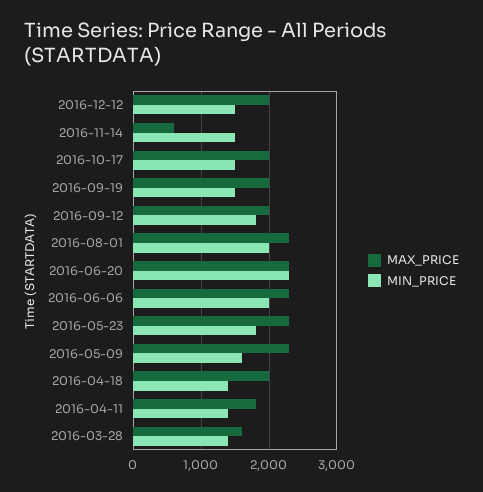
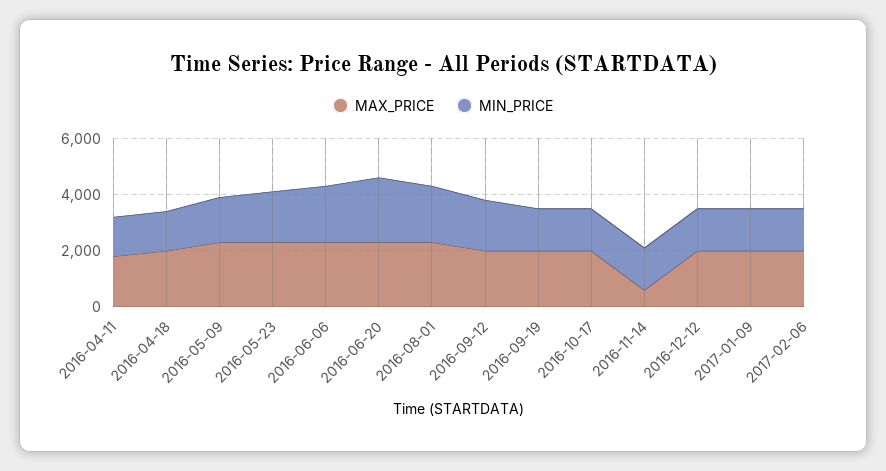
MAX_PRICE, 2016-03-28: 1600 -> none
MIN_PRICE, 2016-03-28: 1400 -> none
MAX_PRICE, 2017-01-09: none -> 2000
MIN_PRICE, 2017-01-09: none -> 1500
MAX_PRICE, 2017-02-06: none -> 2000
MIN_PRICE, 2017-02-06: none -> 1500

